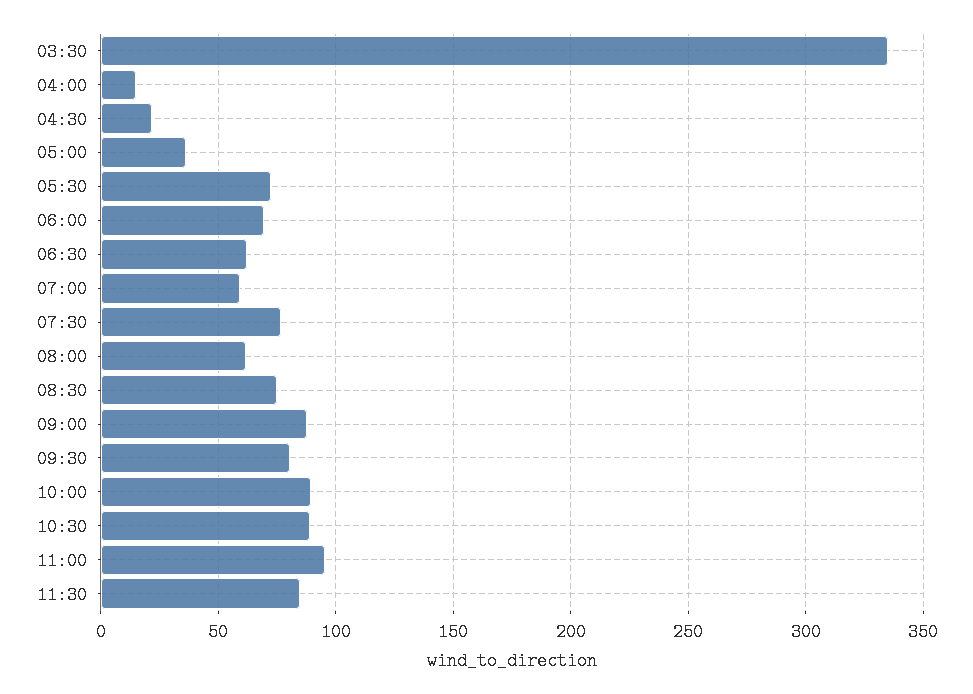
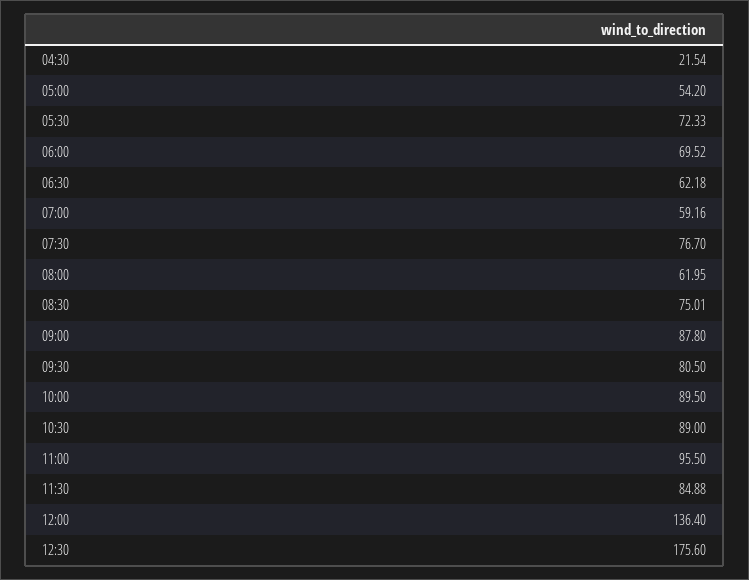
03:30: 335 -> none
04:00: 15 -> none
05:00: 35 -> 54.2
12:00: none -> 136.4
12:30: none -> 175.6

